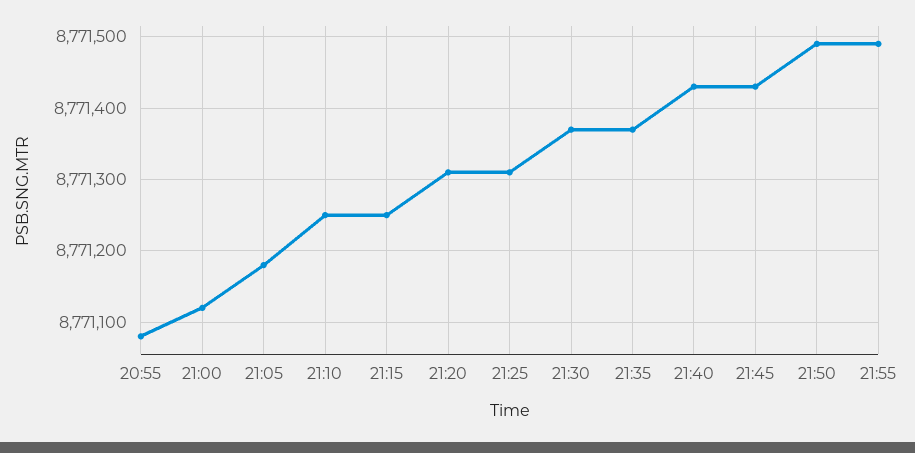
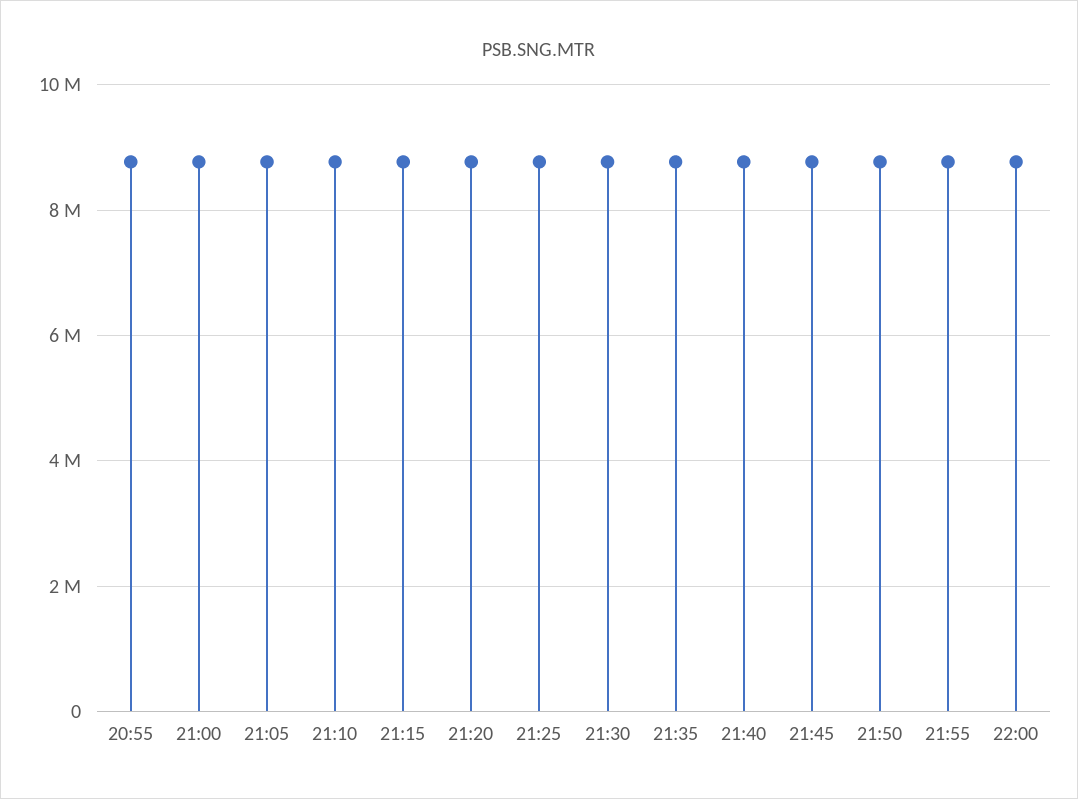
22:00: none -> 8800000

